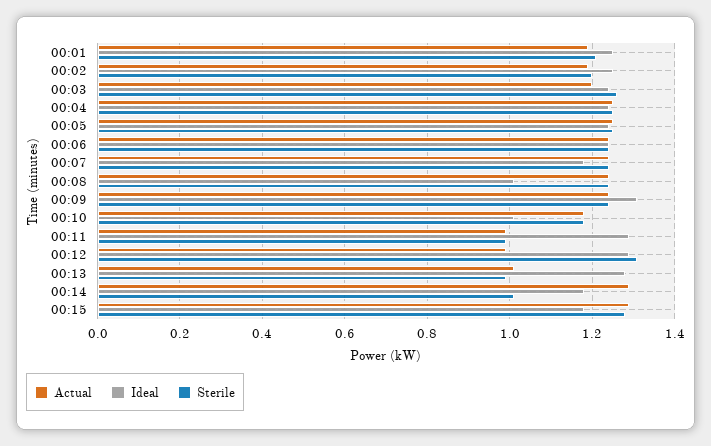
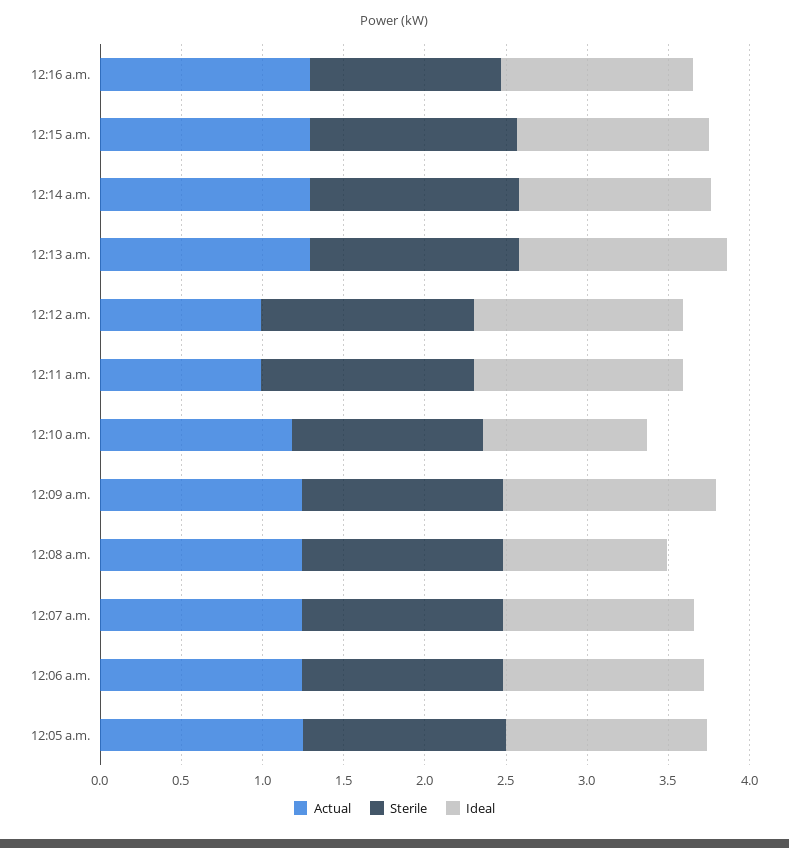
Actual, 00:01: 1.2 -> none
Ideal, 00:01: 1.25 -> none
Sterile, 00:01: 1.2 -> none
Actual, 00:02: 1.2 -> none
Ideal, 00:02: 1.25 -> none
Sterile, 00:02: 1.2 -> none
Actual, 00:03: 1.2 -> none
Ideal, 00:03: 1.25 -> none
Sterile, 00:03: 1.25 -> none
Actual, 00:04: 1.25 -> none
Ideal, 00:04: 1.25 -> none
Sterile, 00:04: 1.25 -> none
Sterile, 00:11: 1 -> 1.3
Actual, 00:13: 1 -> 1.3
Sterile, 00:13: 1 -> 1.3
Sterile, 00:14: 1 -> 1.3
Actual, 12:16 a.m.: none -> 1.3
Sterile, 12:16 a.m.: none -> 1.2
Ideal, 12:16 a.m.: none -> 1.2

